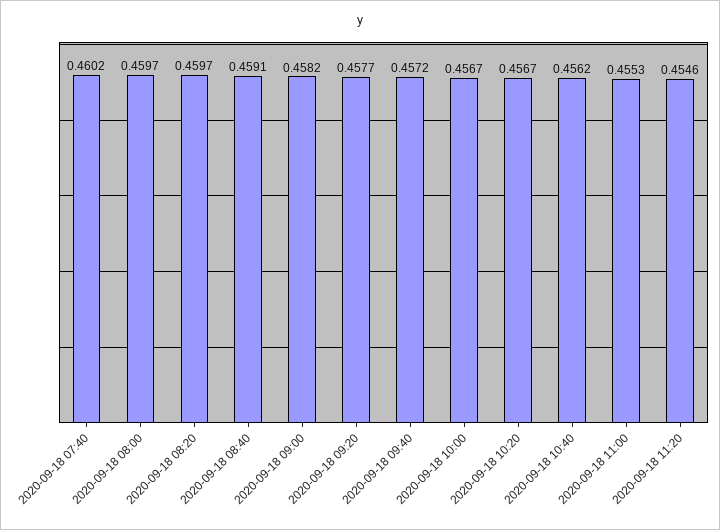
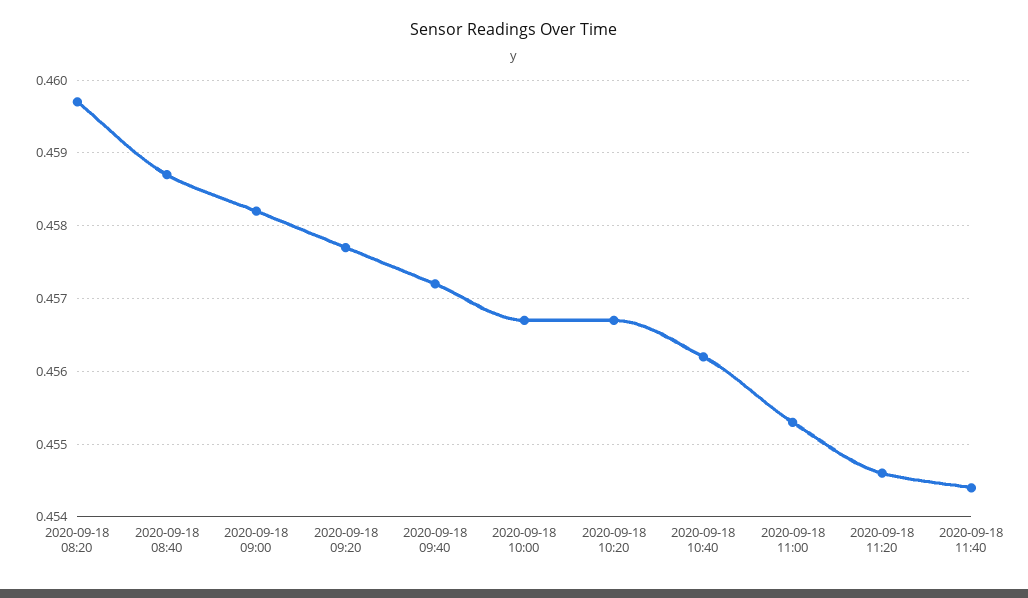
2020-09-18 07:40: 0.4602 -> none
2020-09-18 08:00: 0.4597 -> none
2020-09-18 08:40: 0.4591 -> 0.4587
2020-09-18 11:40: none -> 0.4544

